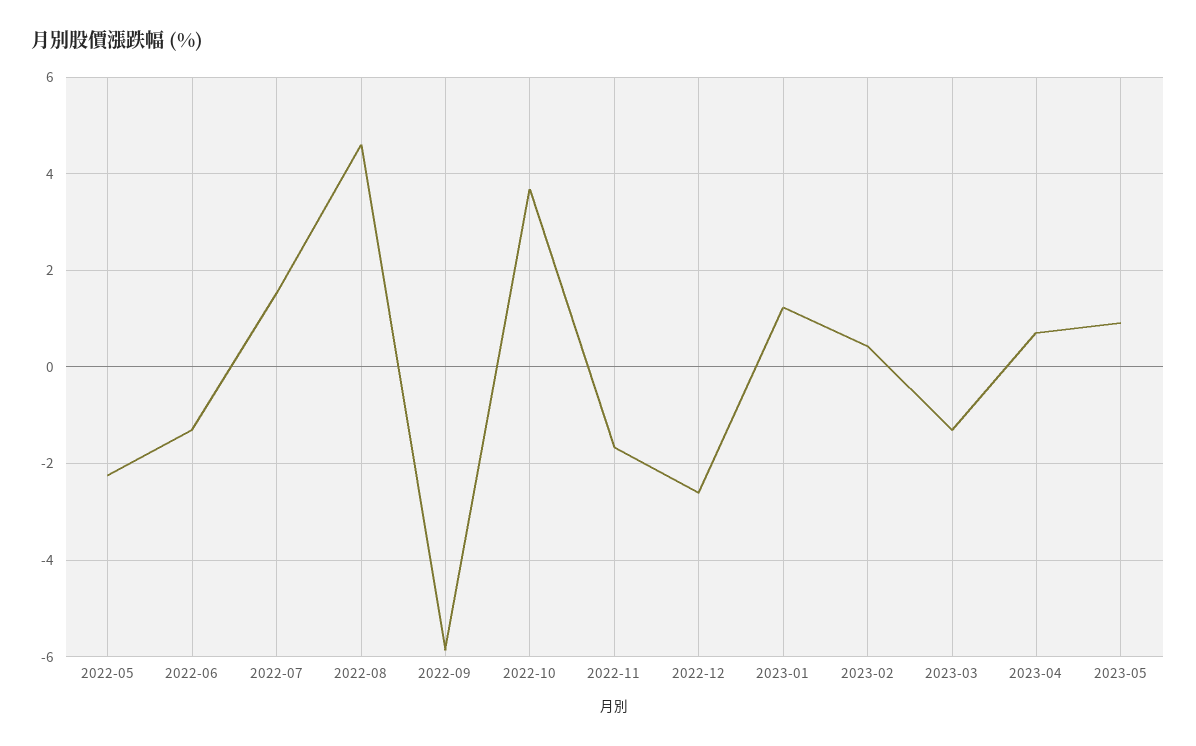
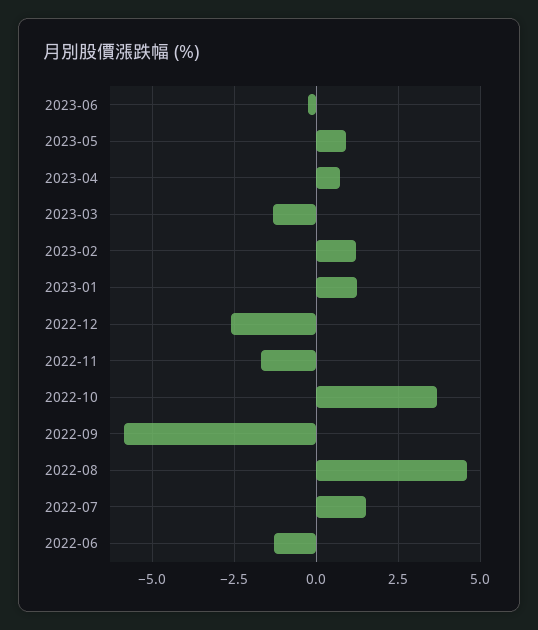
2022-05: -2.2 -> none
2023-02: 0.4 -> 1.25
2023-06: none -> -0.25

